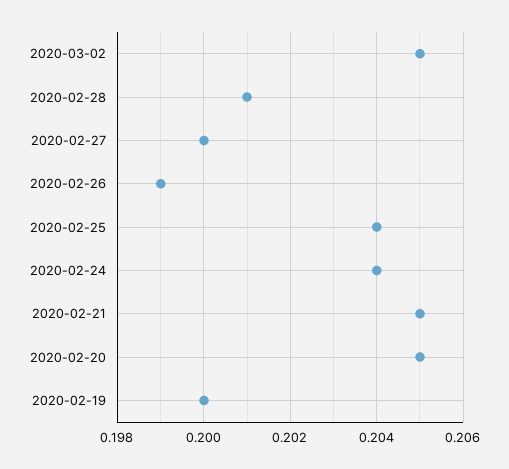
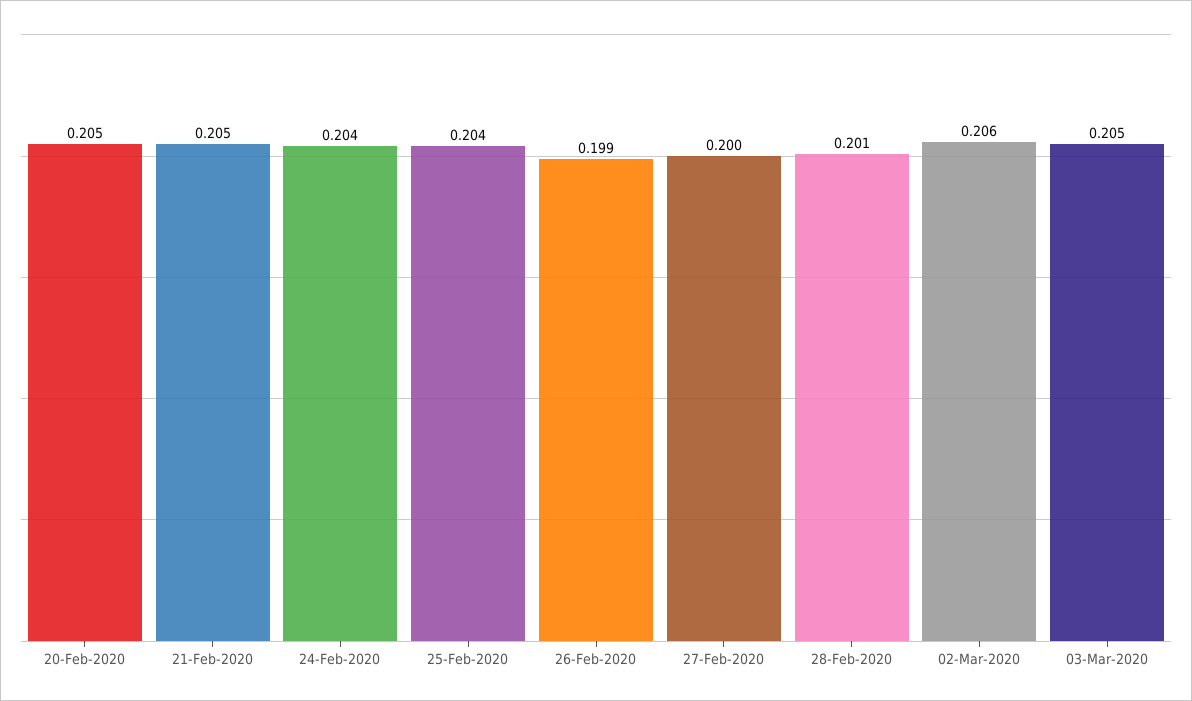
2020-03-02: 0.205 -> 0.206
2020-02-19: 0.2 -> none
03-Mar-2020: none -> 0.205

